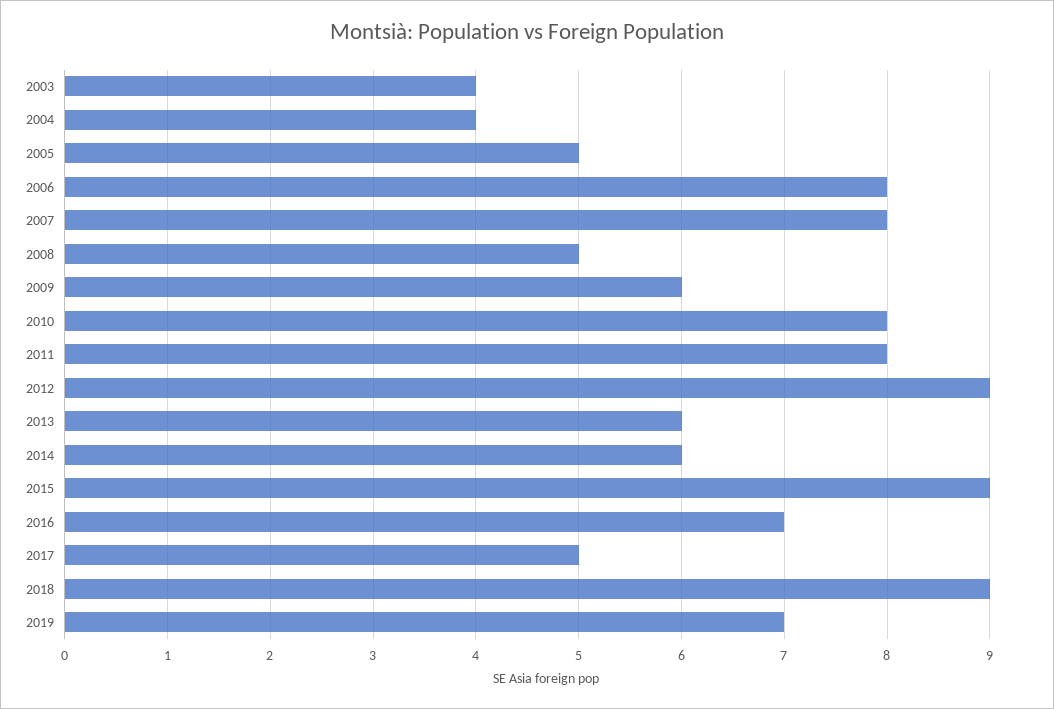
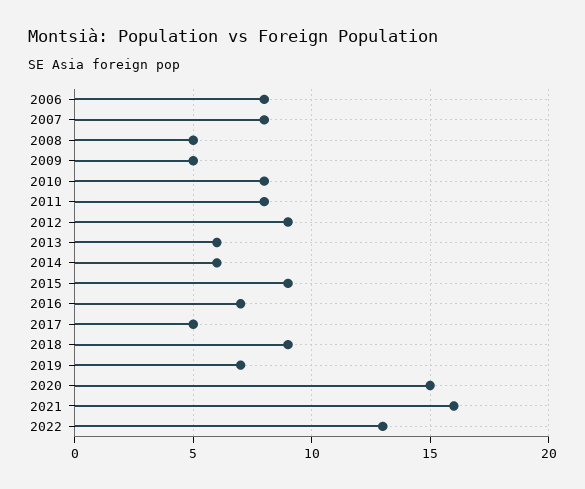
2003: 4 -> none
2004: 4 -> none
2005: 5 -> none
2009: 6 -> 5
2020: none -> 15
2021: none -> 16
2022: none -> 13

